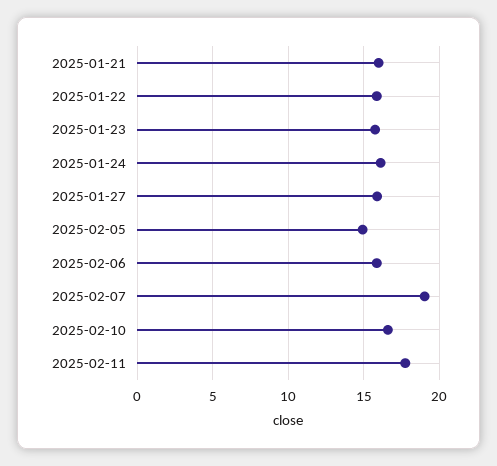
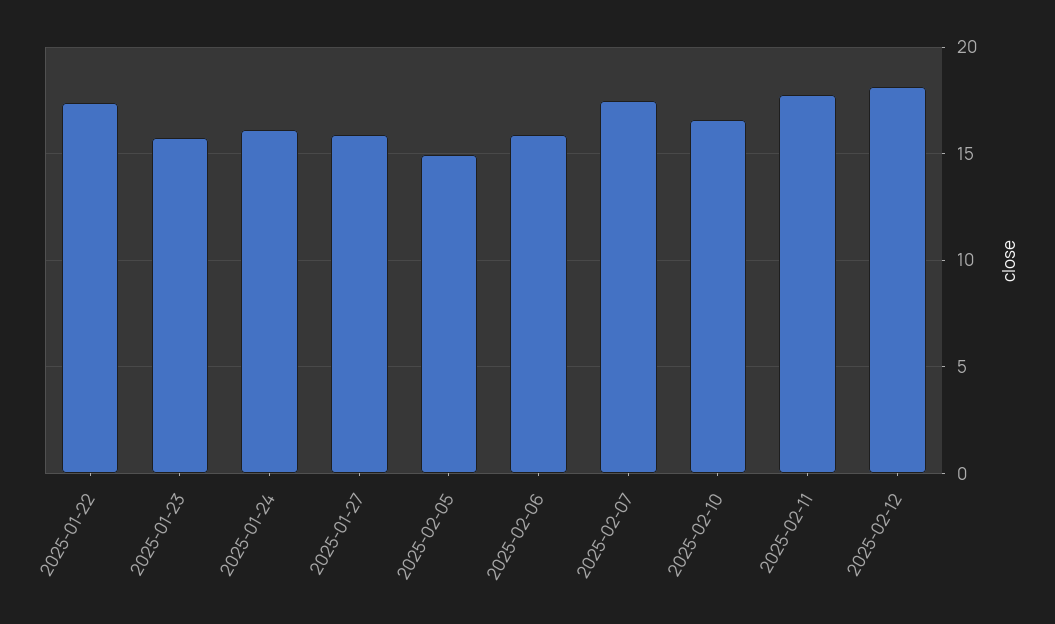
2025-01-21: 16 -> none
2025-01-22: 16 -> 17.5
2025-02-07: 19 -> 17.5
2025-02-12: none -> 18

